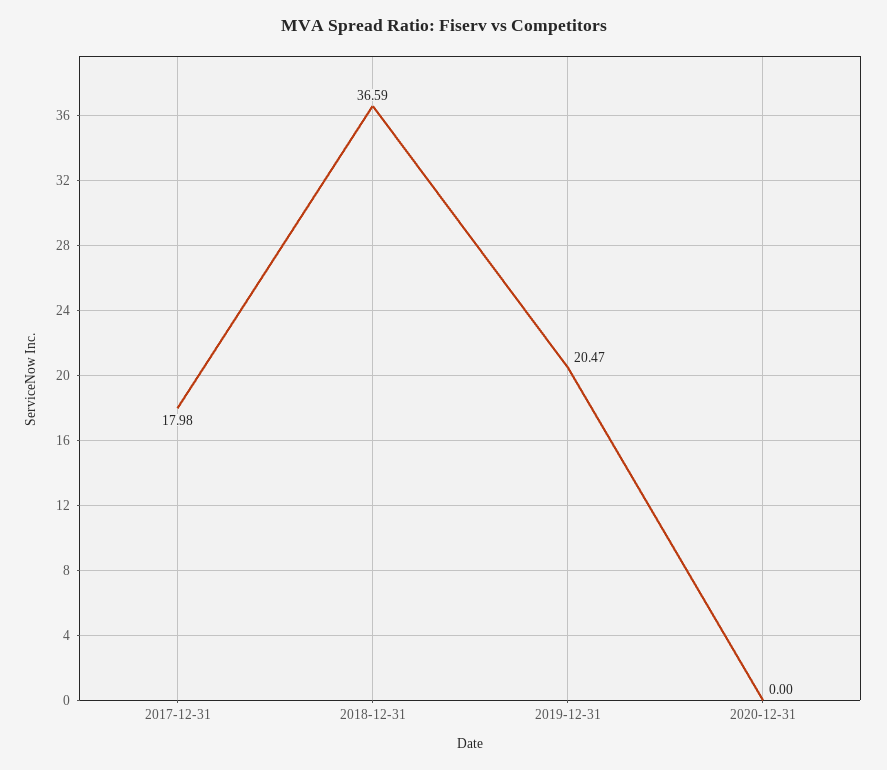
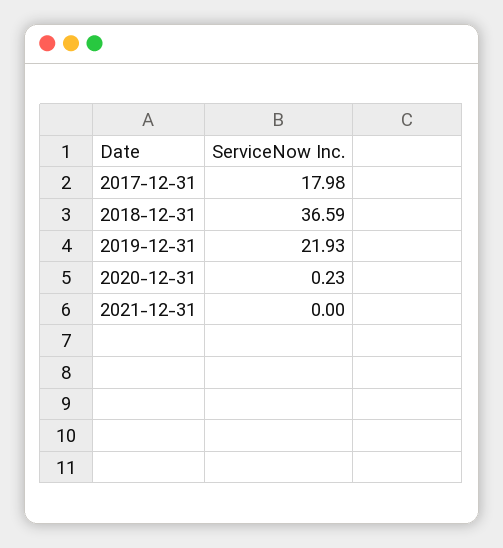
2019-12-31: 20.47 -> 21.93
2020-12-31: 0 -> 0.23
2021-12-31: none -> 0

